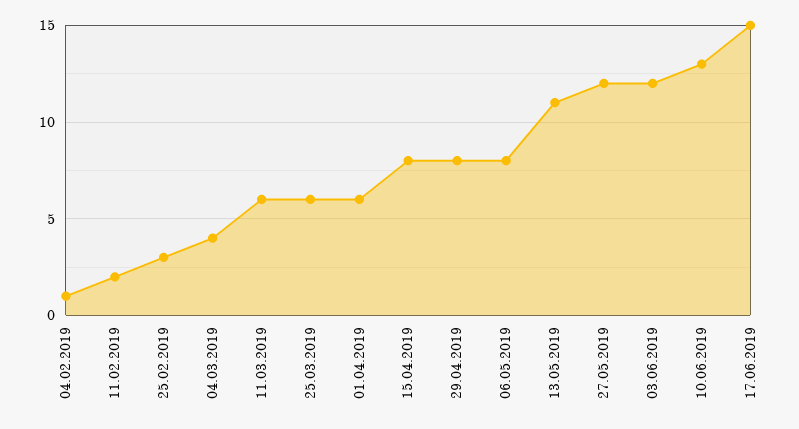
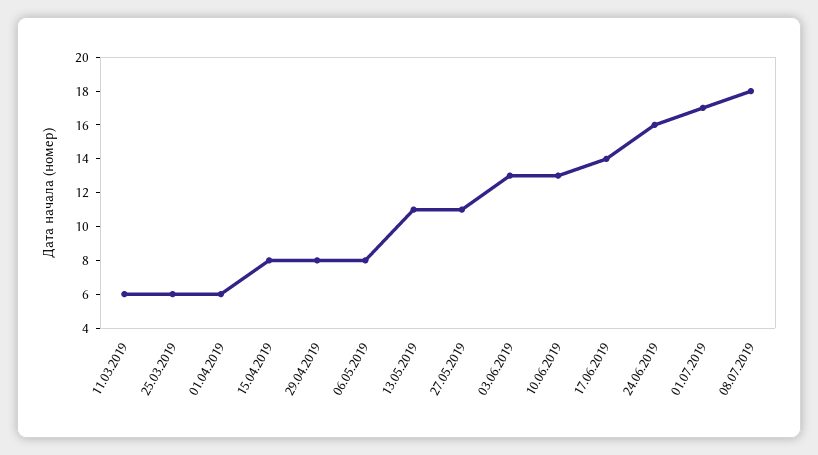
04.02.2019: 1 -> none
11.02.2019: 2 -> none
25.02.2019: 3 -> none
04.03.2019: 4 -> none
27.05.2019: 12 -> 11
03.06.2019: 12 -> 13
17.06.2019: 15 -> 14
24.06.2019: none -> 16
01.07.2019: none -> 17
08.07.2019: none -> 18

